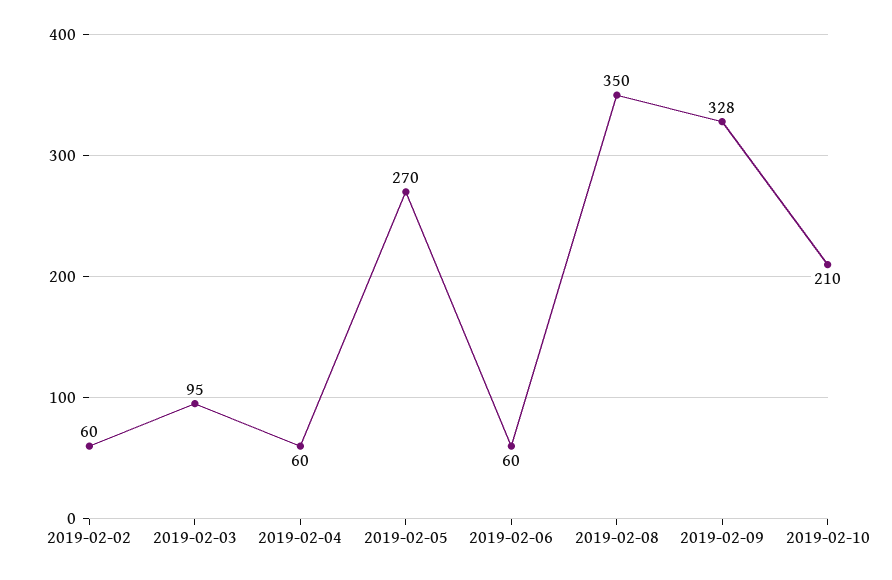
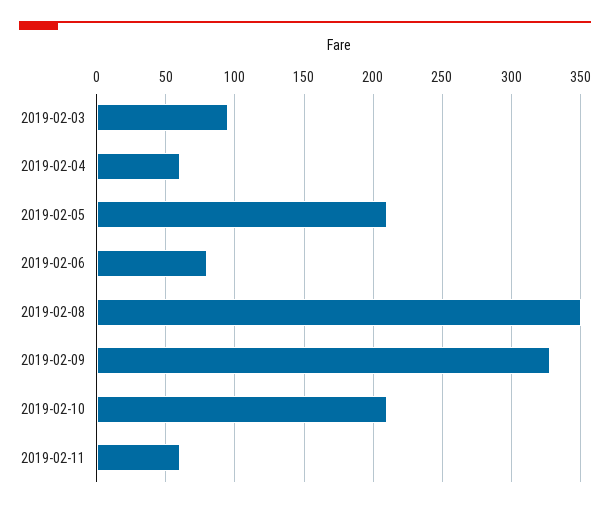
2019-02-02: 60 -> none
2019-02-05: 270 -> 210
2019-02-06: 60 -> 80
2019-02-11: none -> 60

